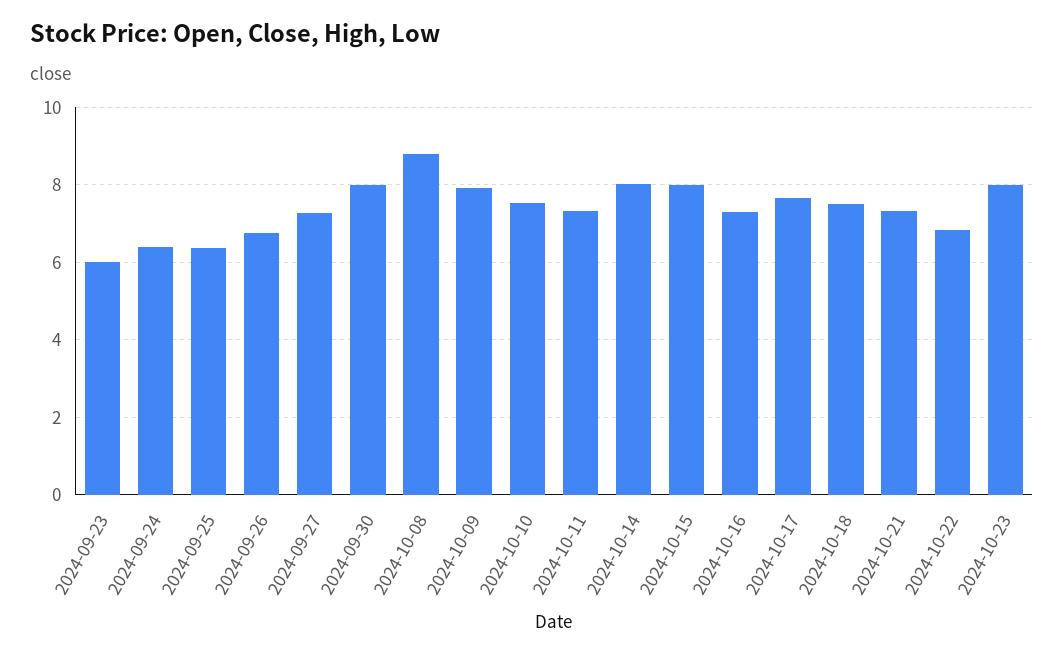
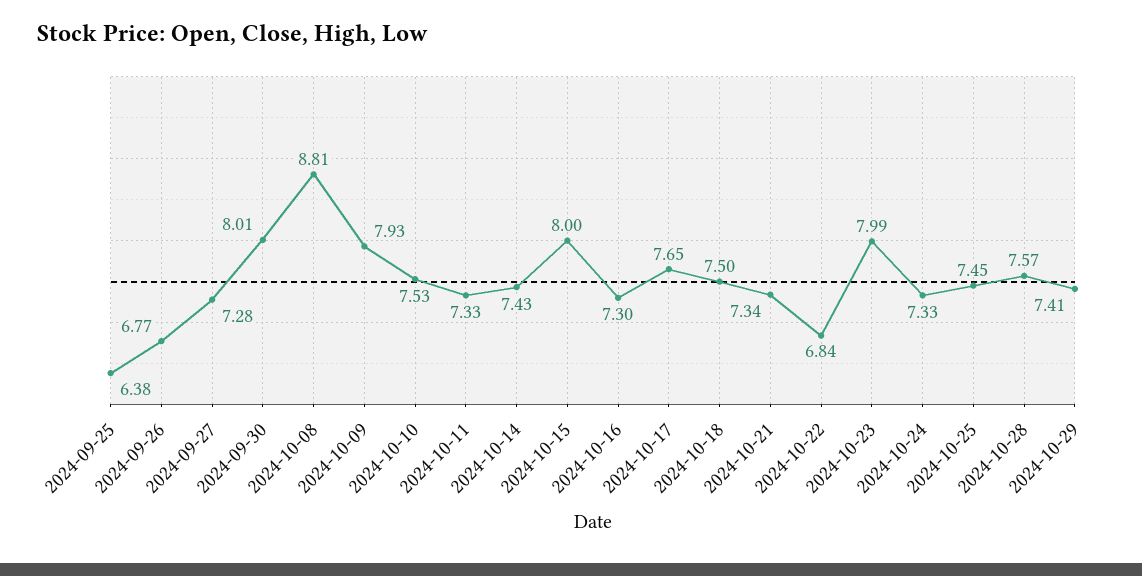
2024-09-23: 6 -> none
2024-09-24: 6.4 -> none
2024-10-14: 8 -> 7.43
2024-10-24: none -> 7.33
2024-10-25: none -> 7.45
2024-10-28: none -> 7.57
2024-10-29: none -> 7.41

